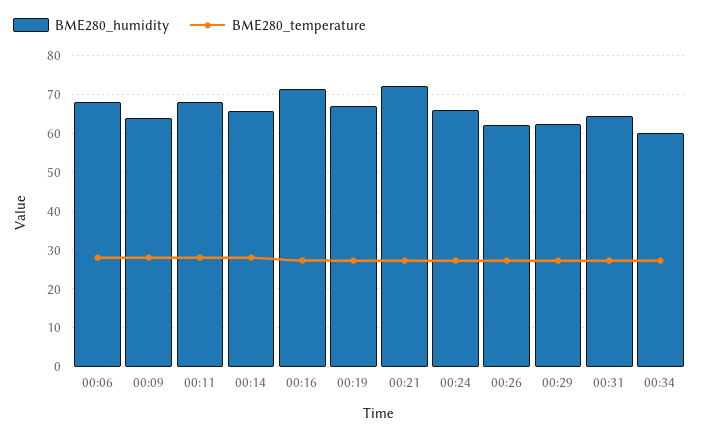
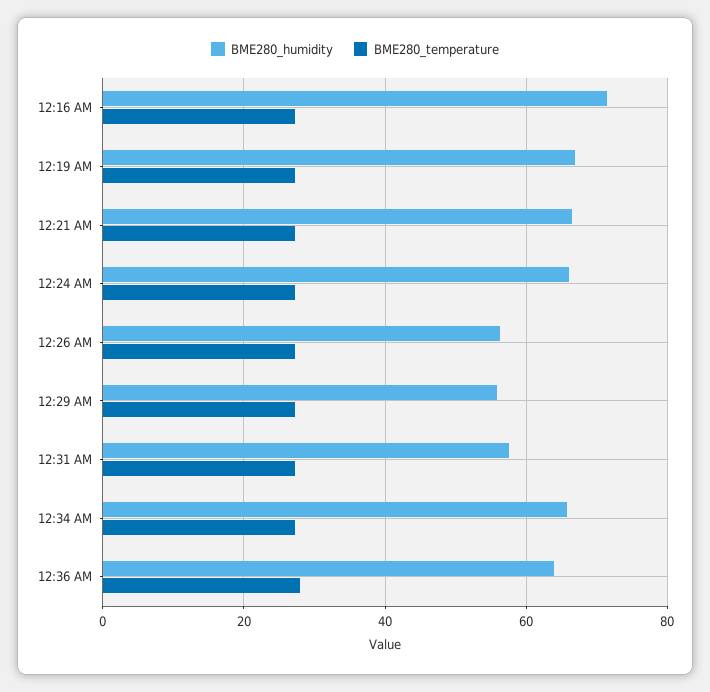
BME280_humidity, 00:06: 68 -> none
BME280_temperature, 00:06: 28 -> none
BME280_humidity, 00:09: 64 -> none
BME280_temperature, 00:09: 28 -> none
BME280_humidity, 00:11: 68 -> none
BME280_temperature, 00:11: 28 -> none
BME280_humidity, 00:14: 66 -> none
BME280_temperature, 00:14: 28 -> none
BME280_humidity, 00:21: 72 -> 66
BME280_humidity, 00:26: 62 -> 56
BME280_humidity, 00:29: 62 -> 56
BME280_humidity, 00:31: 64 -> 58
BME280_humidity, 00:34: 60 -> 66
BME280_humidity, 12:36 AM: none -> 64
BME280_temperature, 12:36 AM: none -> 28

